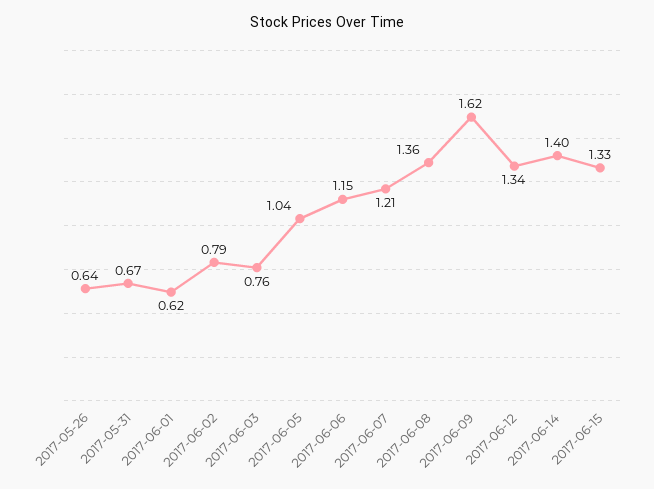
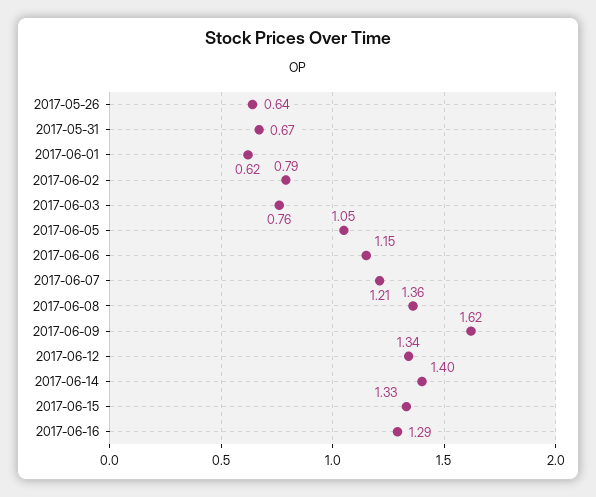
2017-06-05: 1.04 -> 1.05
2017-06-16: none -> 1.29

